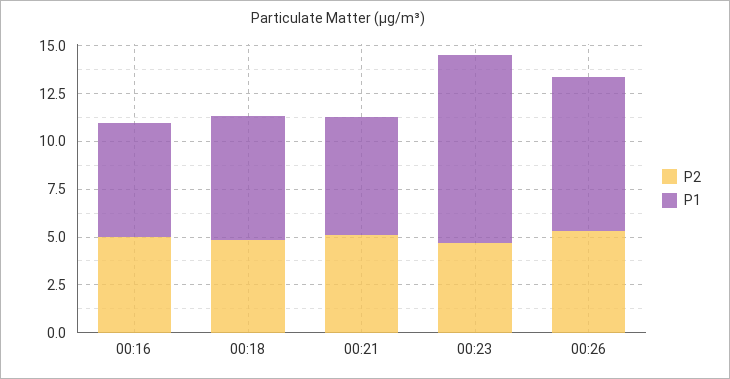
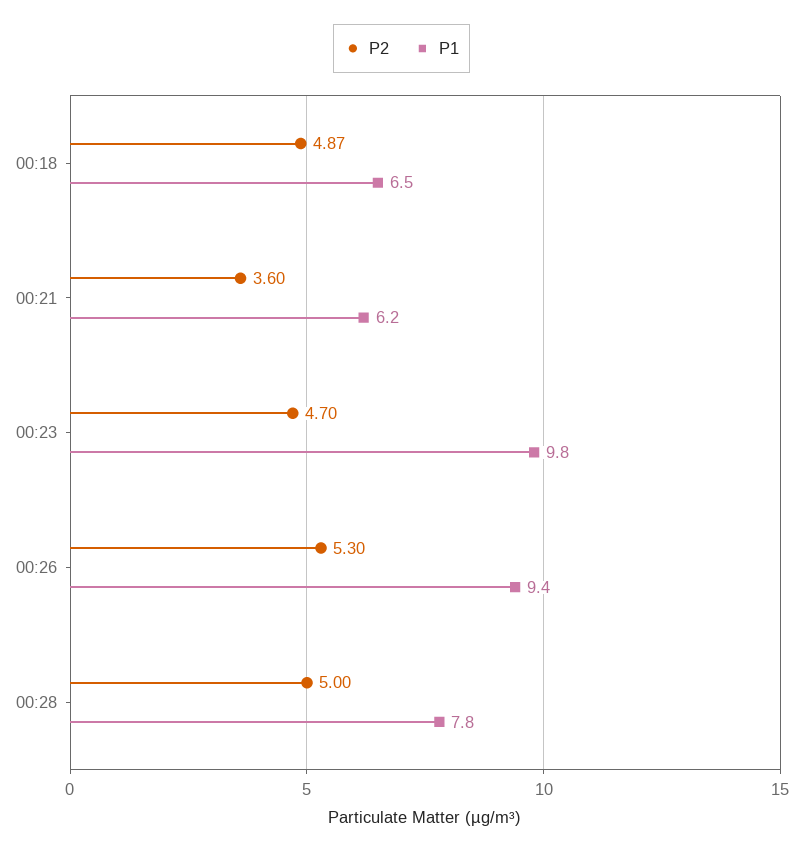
P2, 00:16: 5 -> none
P1, 00:16: 6 -> none
P2, 00:21: 5 -> 3.6
P1, 00:26: 8 -> 9.4
P2, 00:28: none -> 5
P1, 00:28: none -> 7.8

